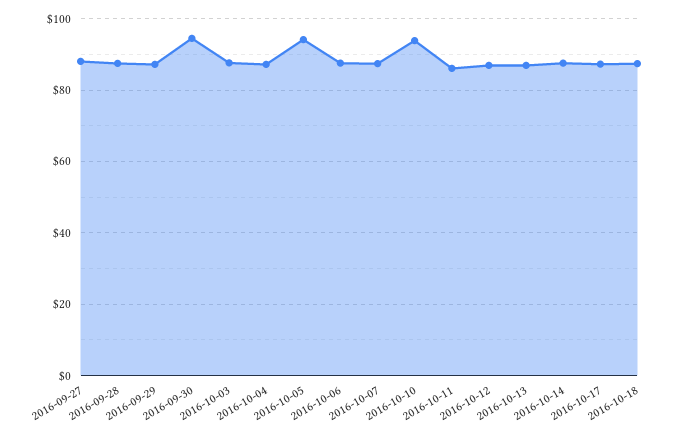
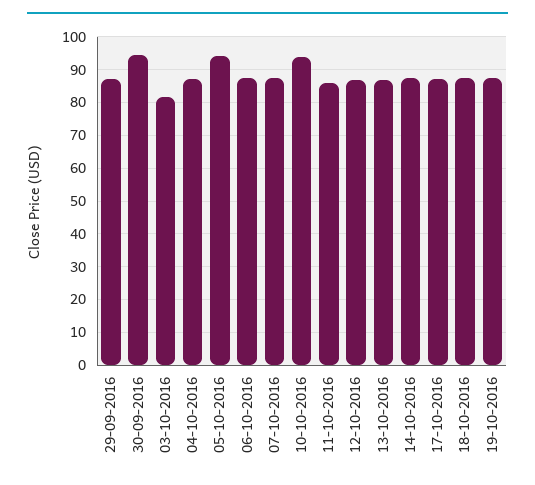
2016-09-27: 88 -> none
2016-09-28: 88 -> none
2016-10-03: 88 -> 82
19-10-2016: none -> 88

